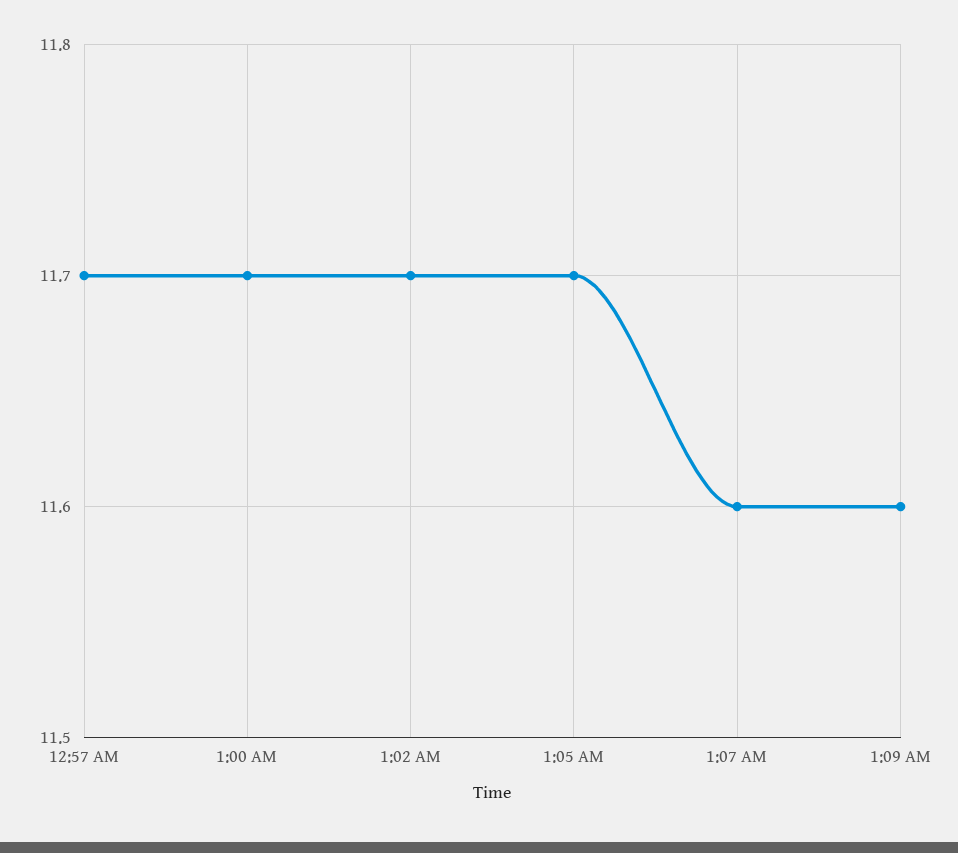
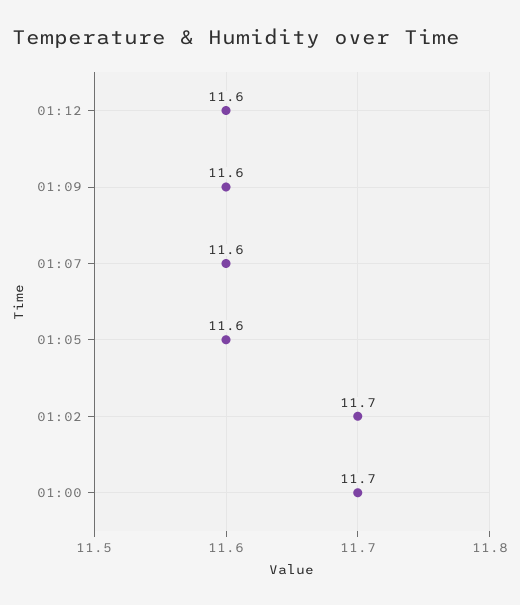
12:57 AM: 11.7 -> none
1:05 AM: 11.7 -> 11.6
01:12: none -> 11.6

